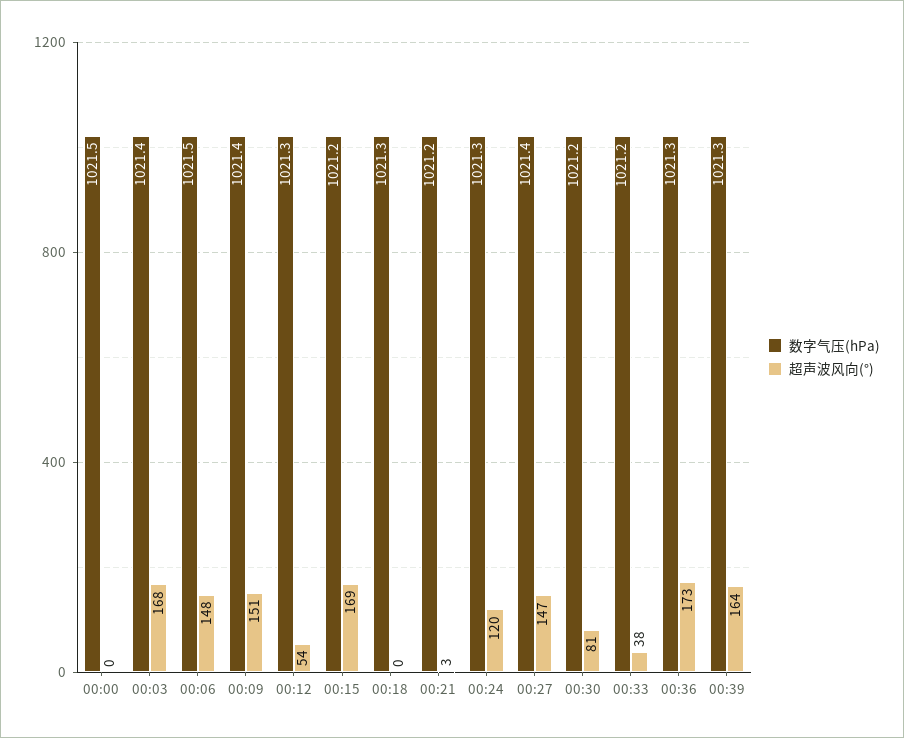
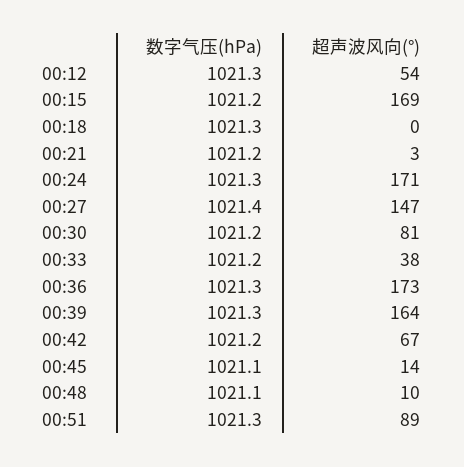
数字气压(hPa), 00:00: 1021.5 -> none
超声波风向(°), 00:00: 0 -> none
数字气压(hPa), 00:03: 1021.4 -> none
超声波风向(°), 00:03: 168 -> none
数字气压(hPa), 00:06: 1021.5 -> none
超声波风向(°), 00:06: 148 -> none
数字气压(hPa), 00:09: 1021.4 -> none
超声波风向(°), 00:09: 151 -> none
超声波风向(°), 00:24: 120 -> 171
数字气压(hPa), 00:42: none -> 1021.2
超声波风向(°), 00:42: none -> 67
数字气压(hPa), 00:45: none -> 1021.1
超声波风向(°), 00:45: none -> 14
数字气压(hPa), 00:48: none -> 1021.1
超声波风向(°), 00:48: none -> 10
数字气压(hPa), 00:51: none -> 1021.3
超声波风向(°), 00:51: none -> 89

